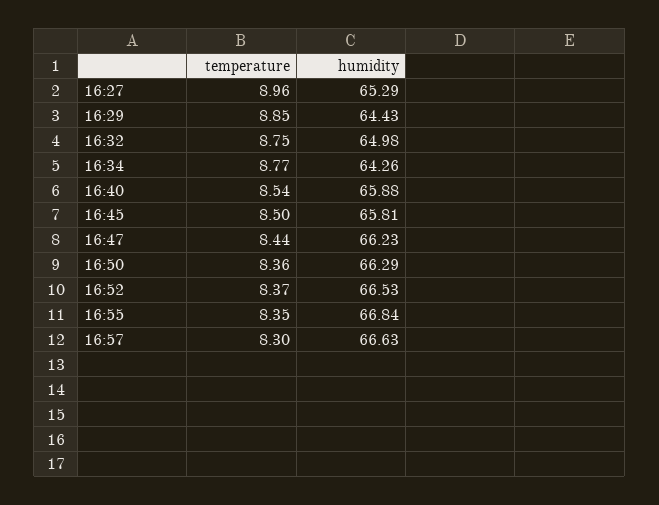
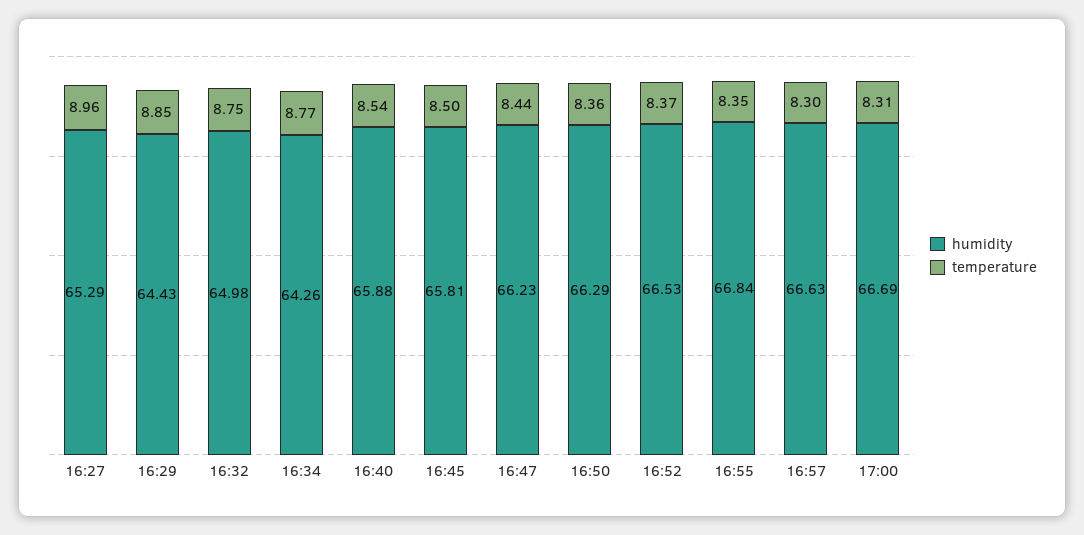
humidity, 17:00: none -> 66.69
temperature, 17:00: none -> 8.31

